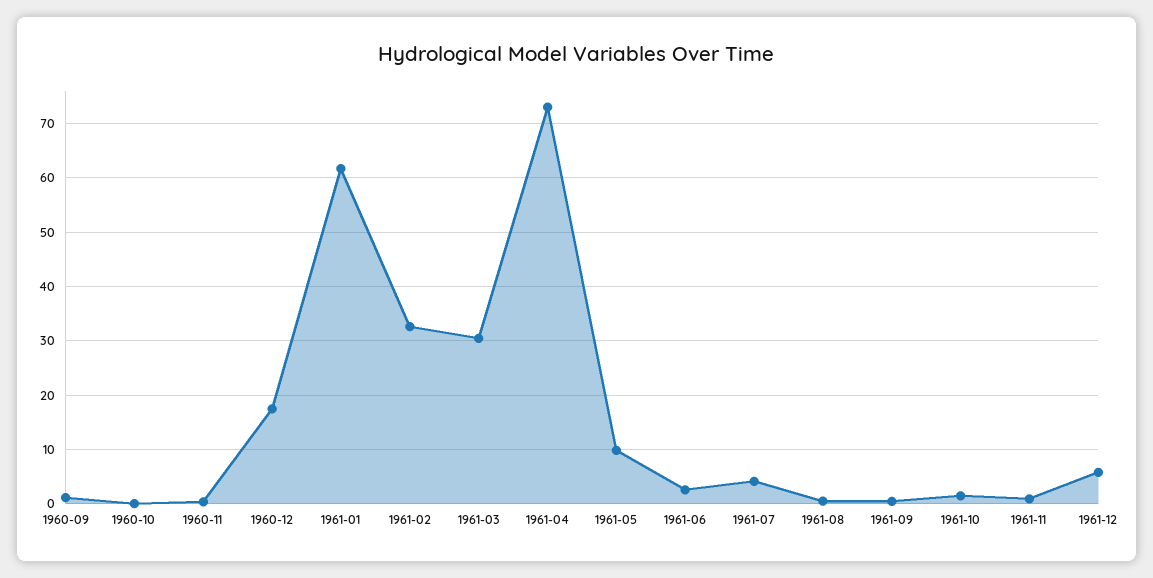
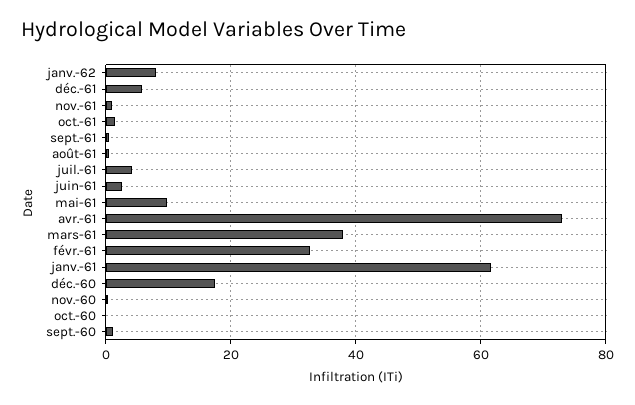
1961-03: 30 -> 38
janv.-62: none -> 8

